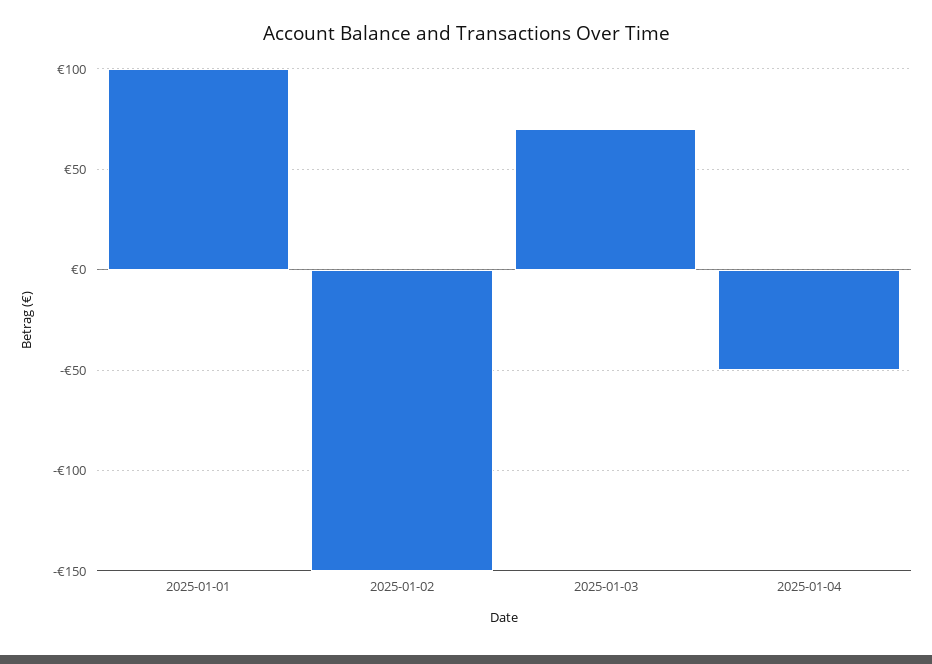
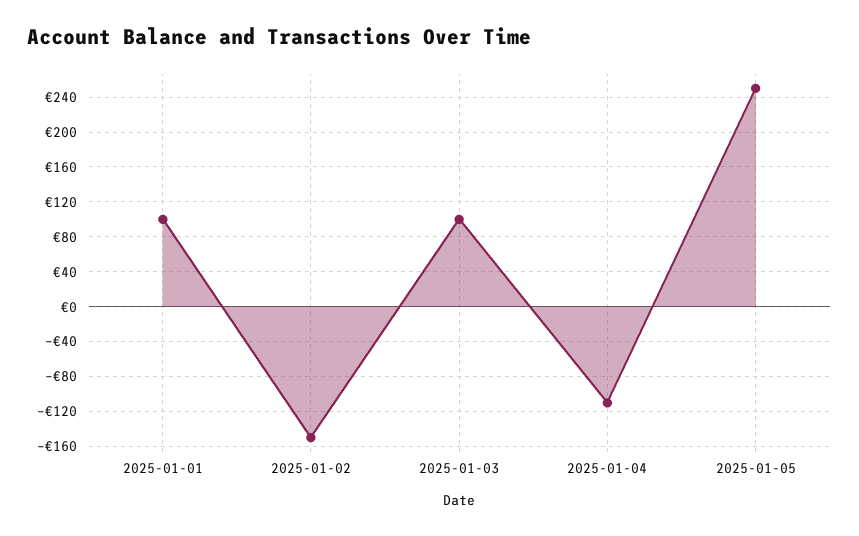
2025-01-03: 70 -> 100
2025-01-04: -50 -> -110
2025-01-05: none -> 250

